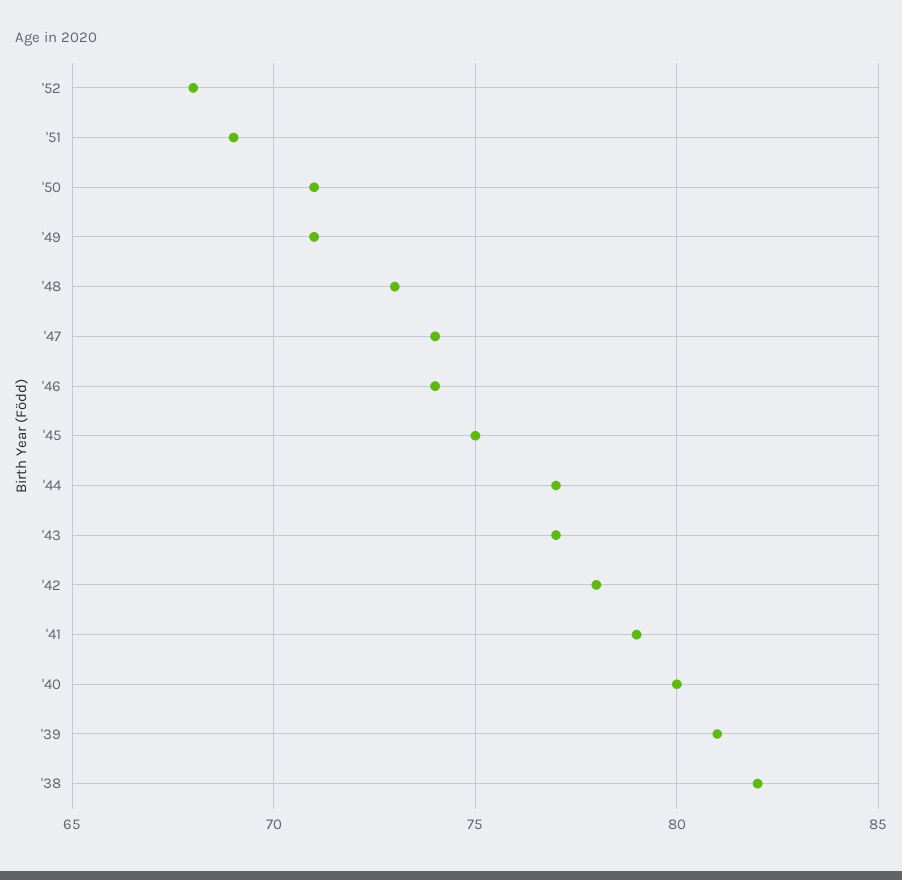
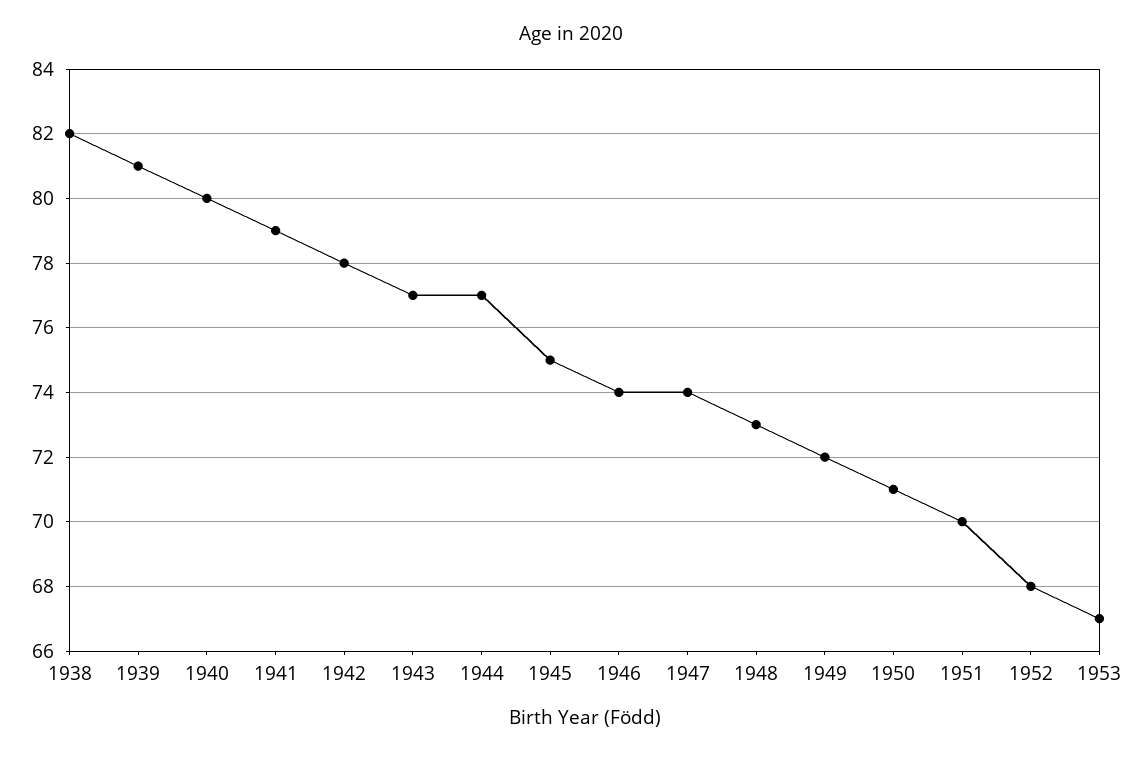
'51: 69 -> 70
'49: 71 -> 72
1953: none -> 67

